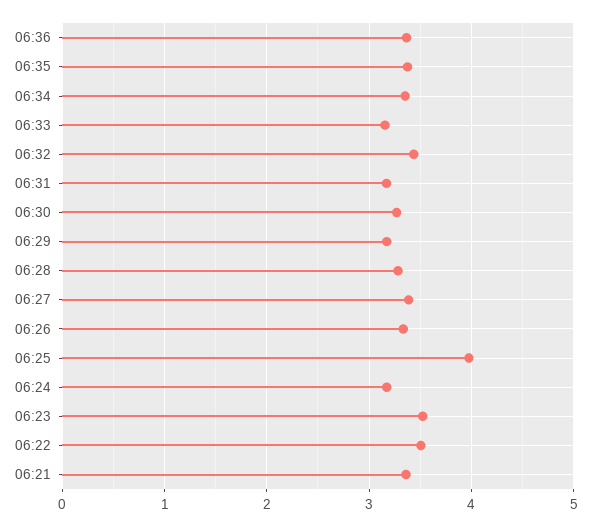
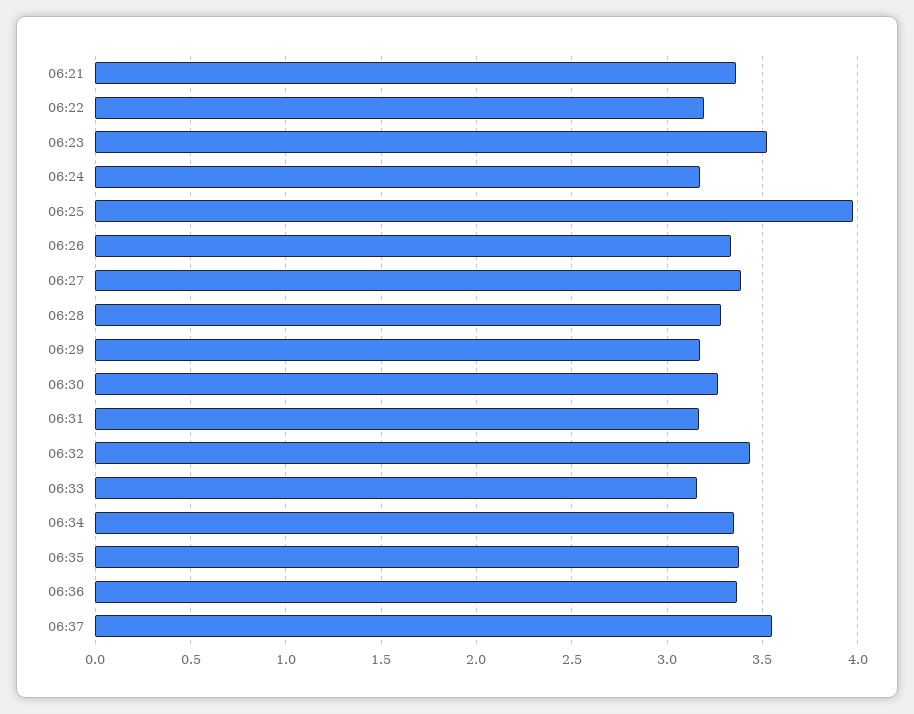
06:22: 3.5 -> 3.2
06:37: none -> 3.55

